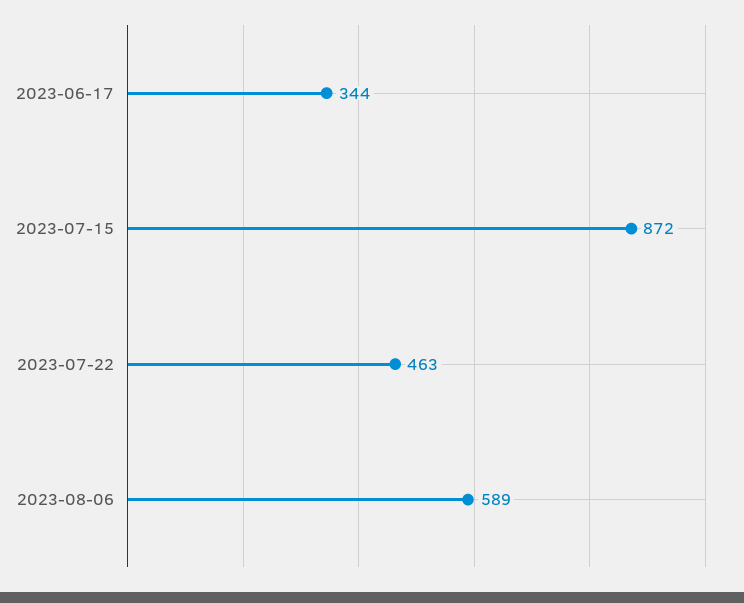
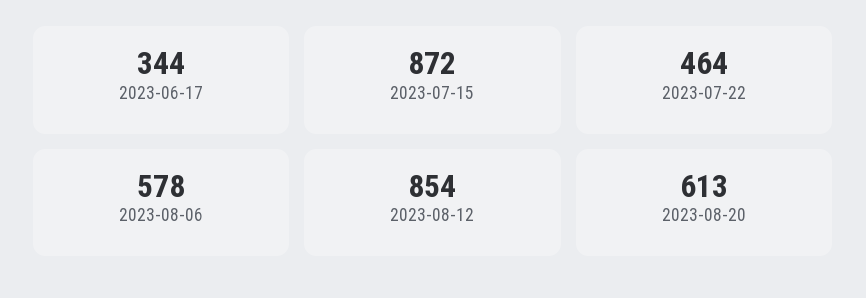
2023-07-22: 463 -> 464
2023-08-06: 589 -> 578
2023-08-12: none -> 854
2023-08-20: none -> 613

